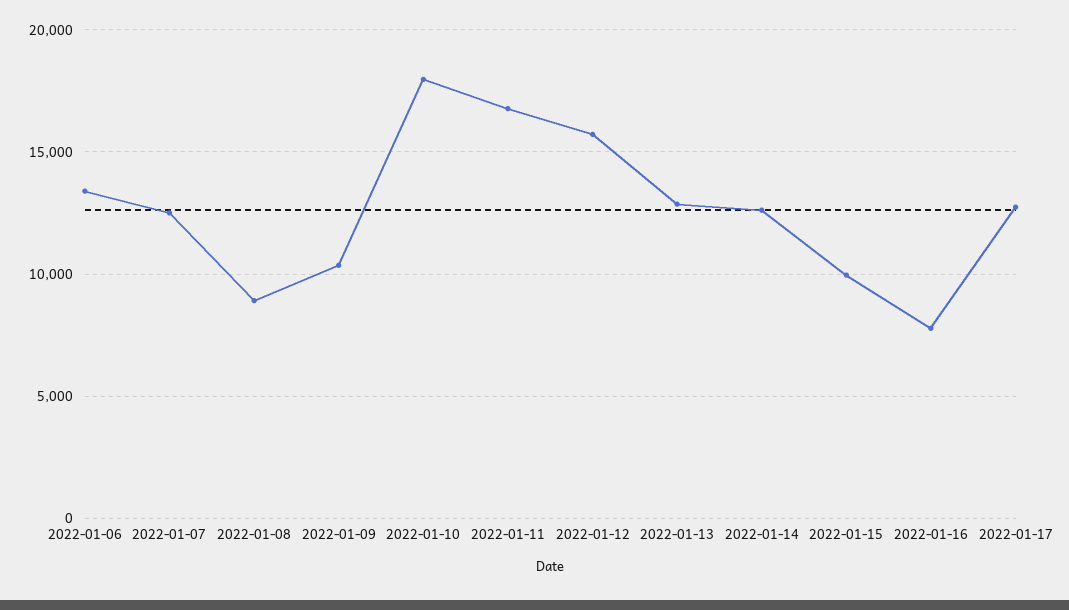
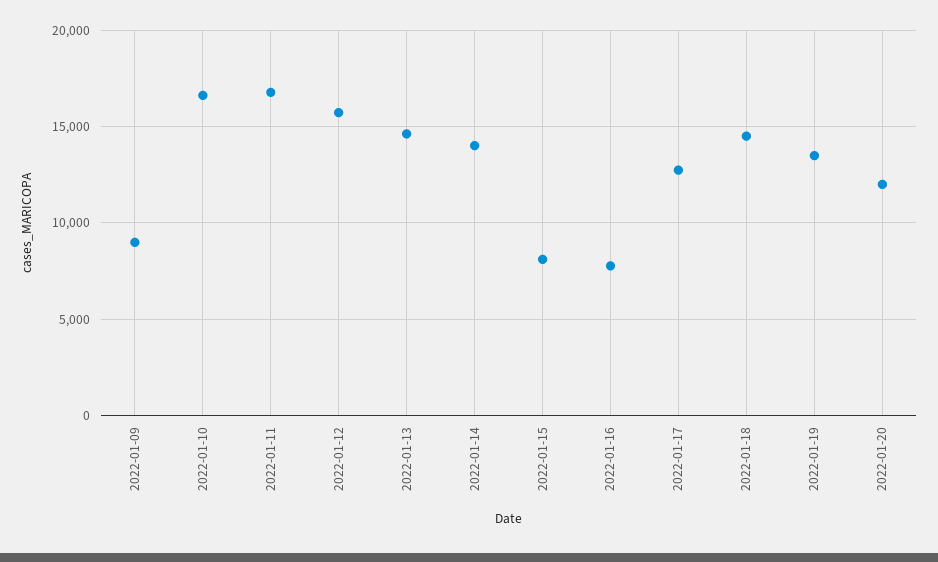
2022-01-06: 13500 -> none
2022-01-07: 12500 -> none
2022-01-08: 9000 -> none
2022-01-09: 10500 -> 9000
2022-01-10: 18000 -> 16500
2022-01-13: 13000 -> 14500
2022-01-14: 12500 -> 14000
2022-01-15: 10000 -> 8000
2022-01-18: none -> 14500
2022-01-19: none -> 13500
2022-01-20: none -> 12000

